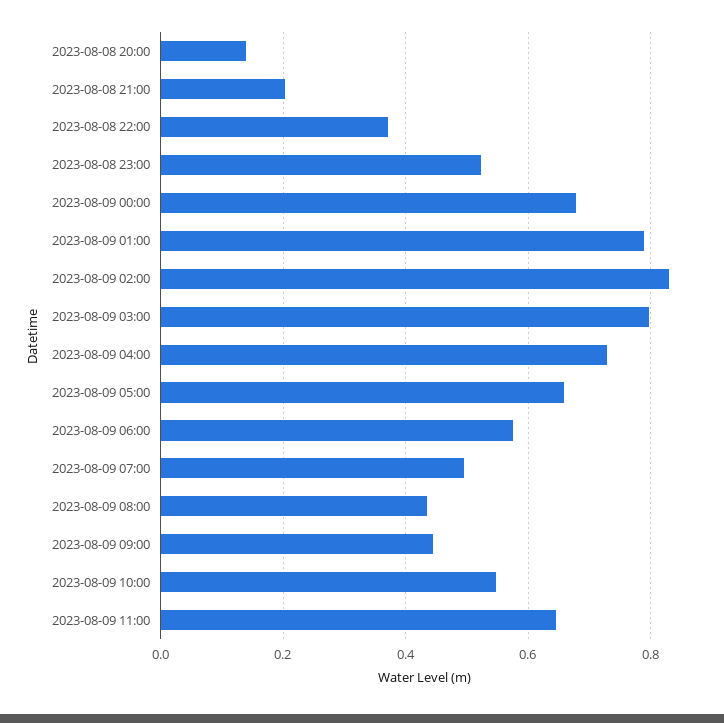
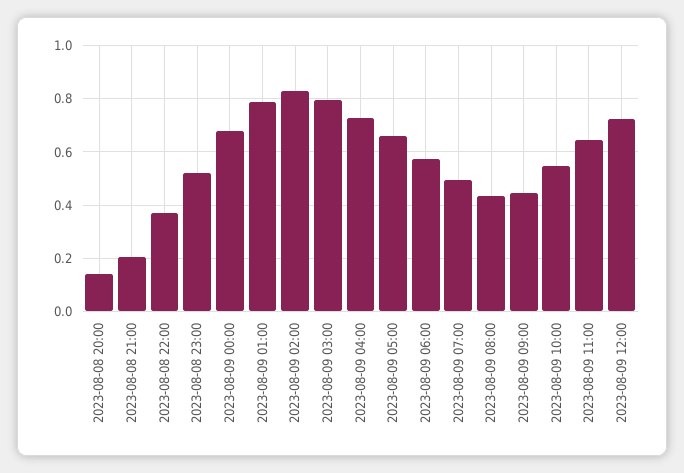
2023-08-09 12:00: none -> 0.725

